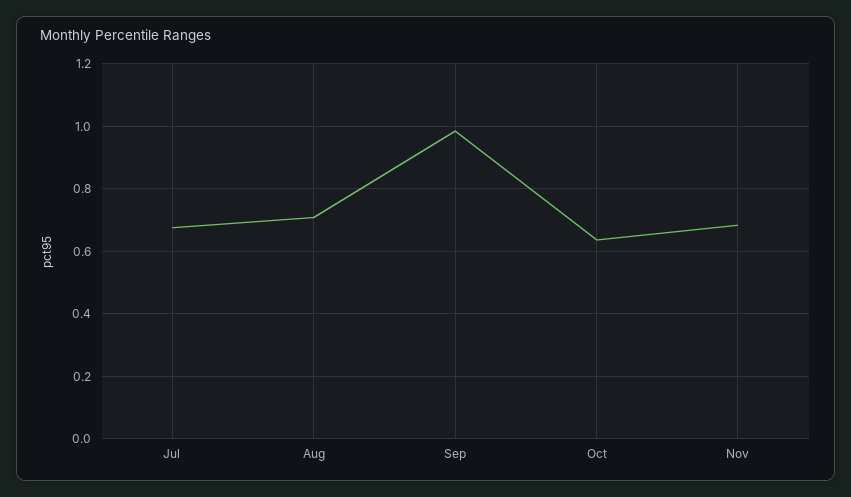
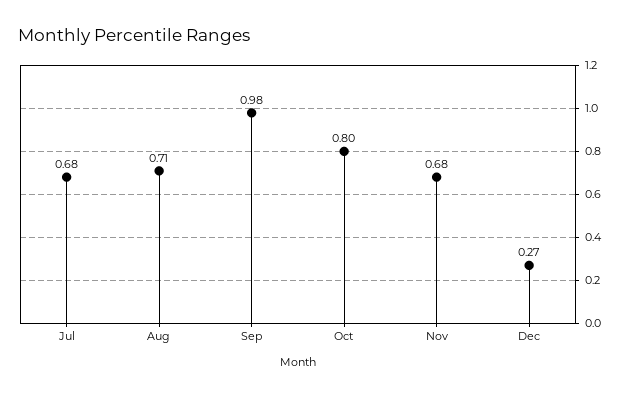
Oct: 0.64 -> 0.8
Dec: none -> 0.27

